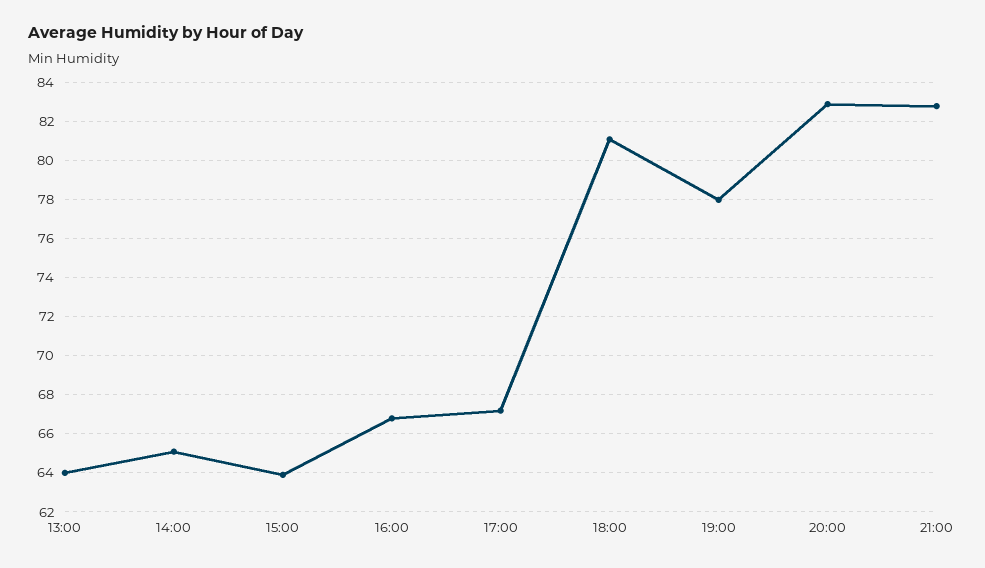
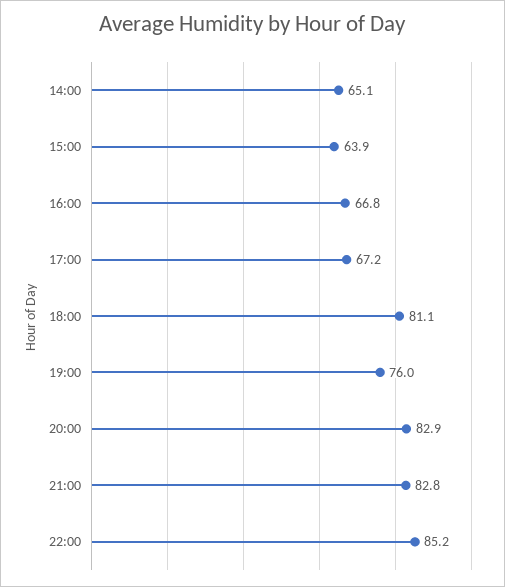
13:00: 64 -> none
19:00: 78 -> 76
22:00: none -> 85.2

